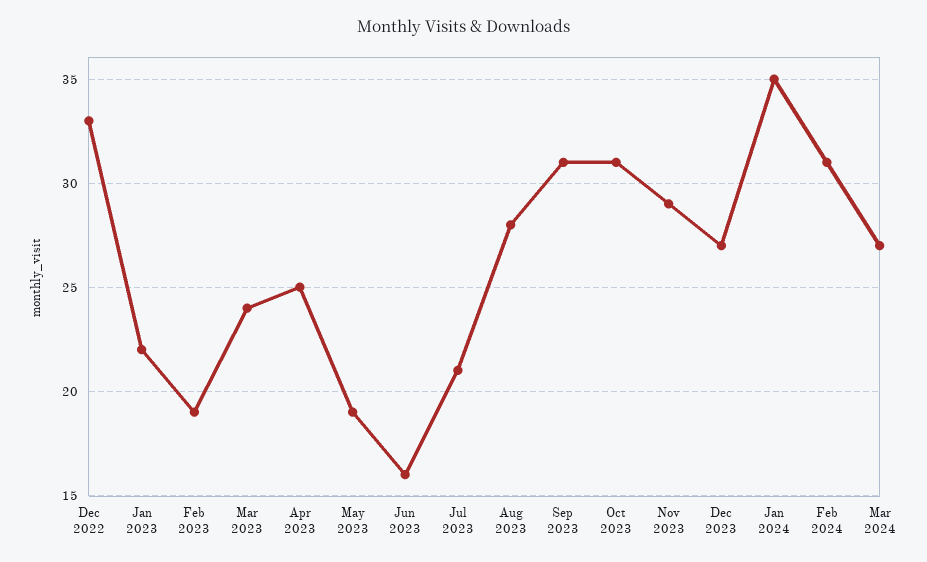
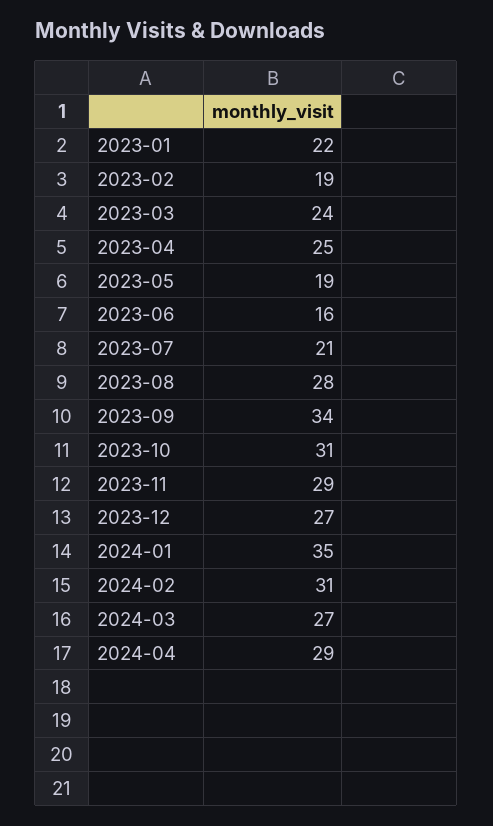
Dec 2022: 33 -> none
Sep 2023: 31 -> 34
2024-04: none -> 29

